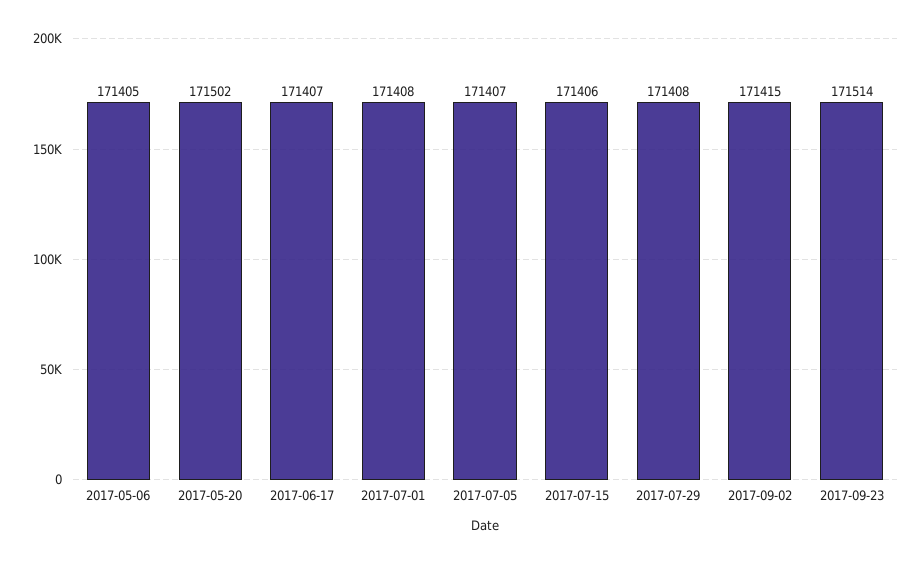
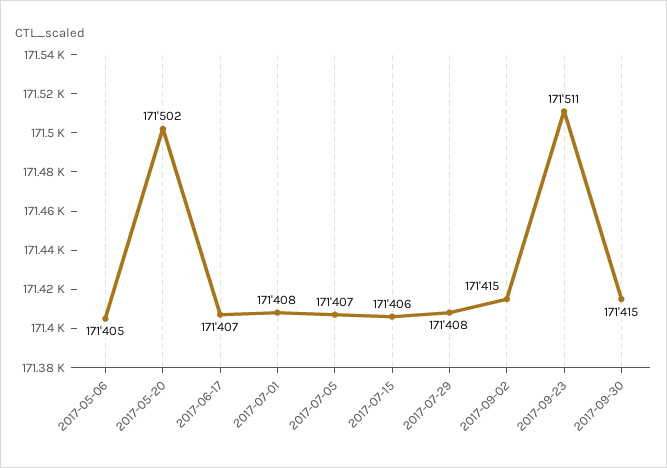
2017-09-23: 171514 -> 171511
2017-09-30: none -> 171415

